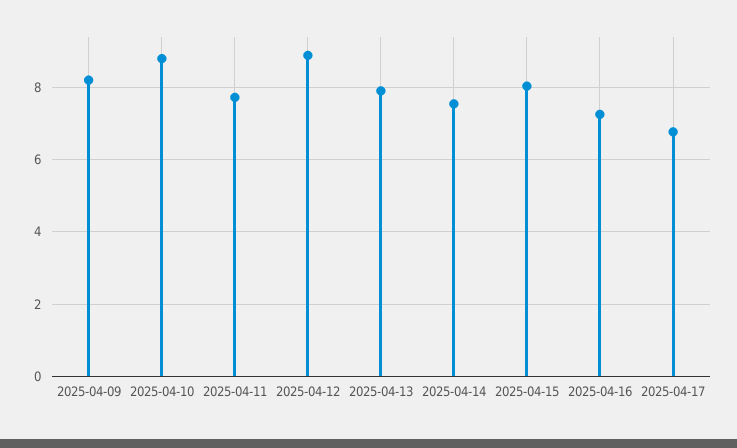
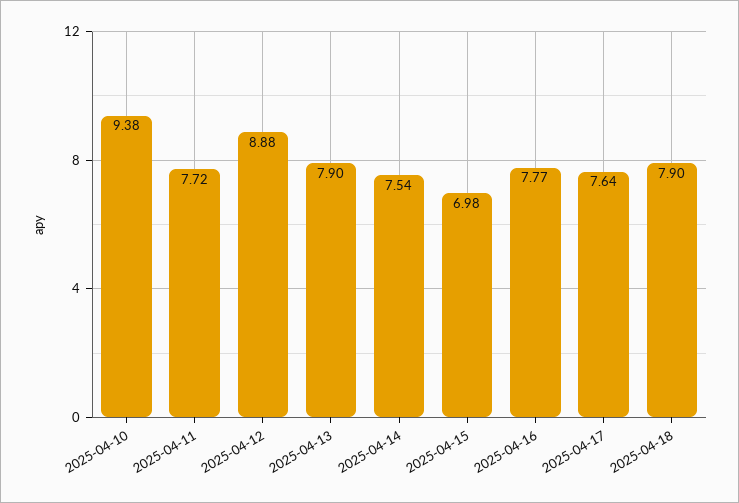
2025-04-09: 8.2 -> none
2025-04-10: 8.8 -> 9.38
2025-04-15: 8 -> 6.98
2025-04-16: 7.2 -> 7.77
2025-04-17: 6.8 -> 7.64
2025-04-18: none -> 7.9

